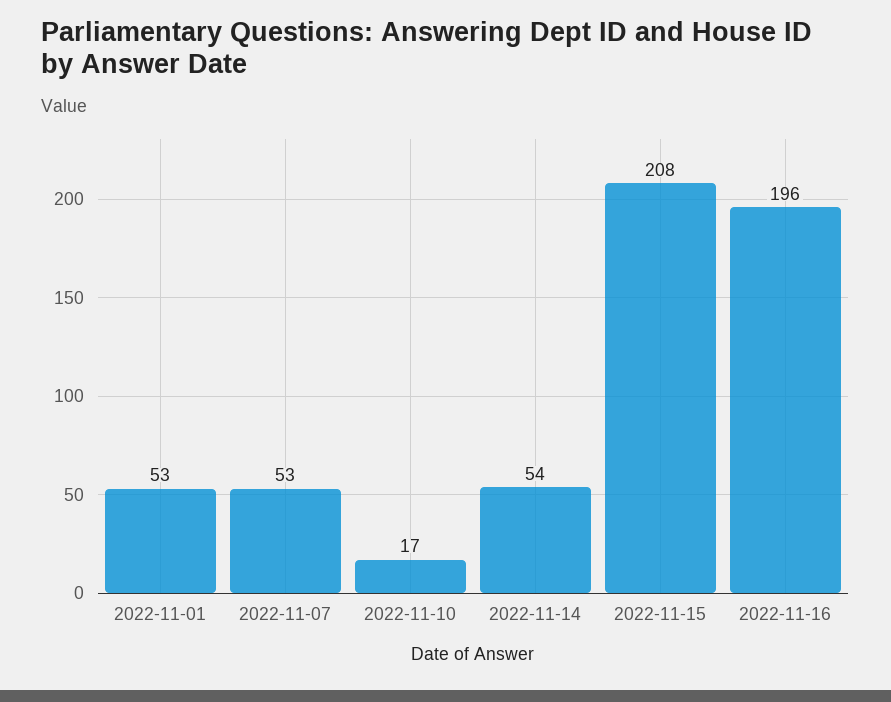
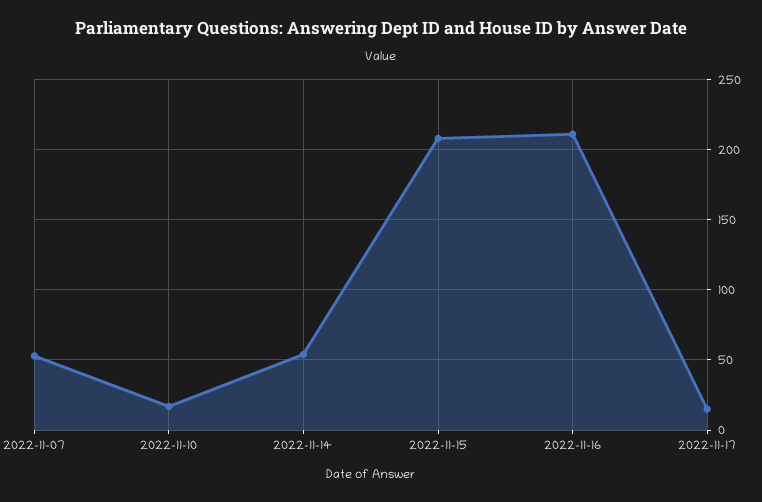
2022-11-01: 53 -> none
2022-11-16: 196 -> 210
2022-11-17: none -> 15

